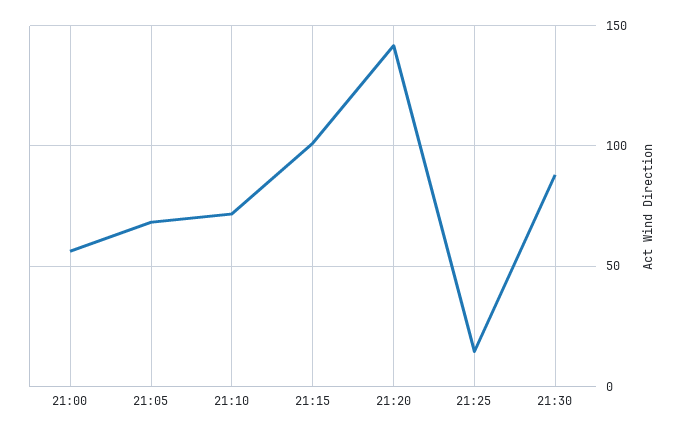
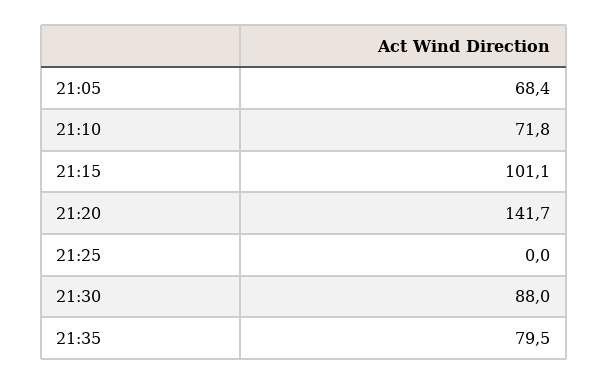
21:00: 55 -> none
21:25: 15 -> 0
21:35: none -> 79.5

